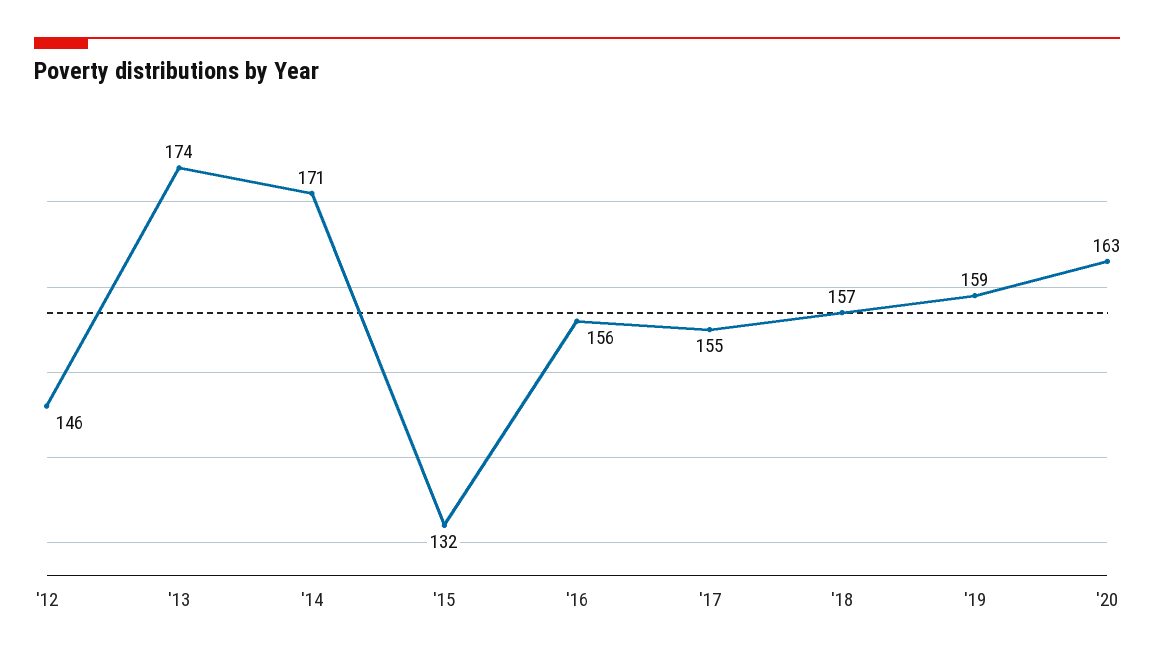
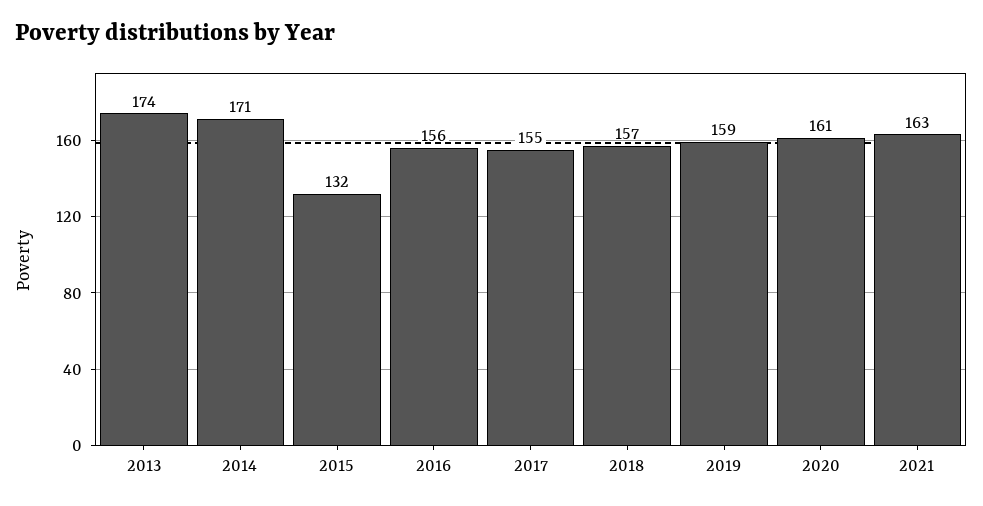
'12: 146 -> none
'20: 163 -> 161
2021: none -> 163

